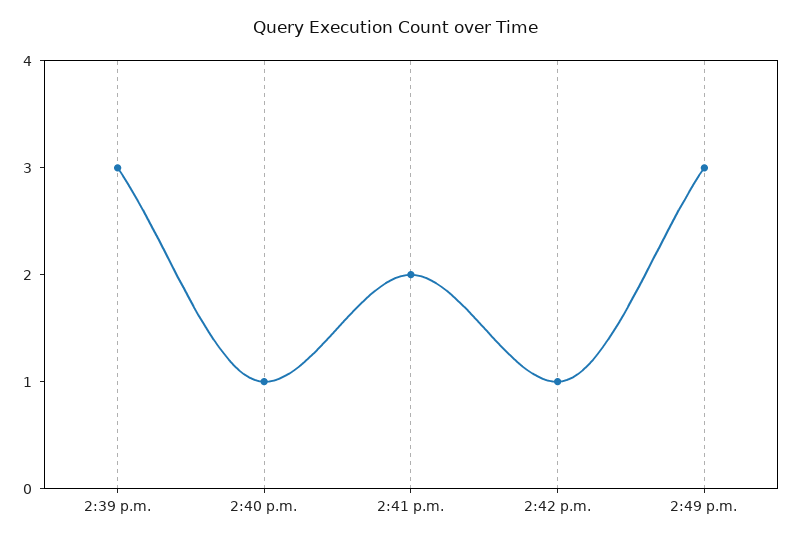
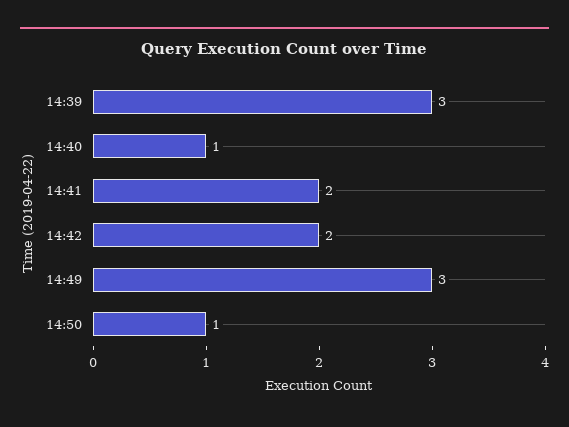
2:42 p.m.: 1 -> 2
14:50: none -> 1

